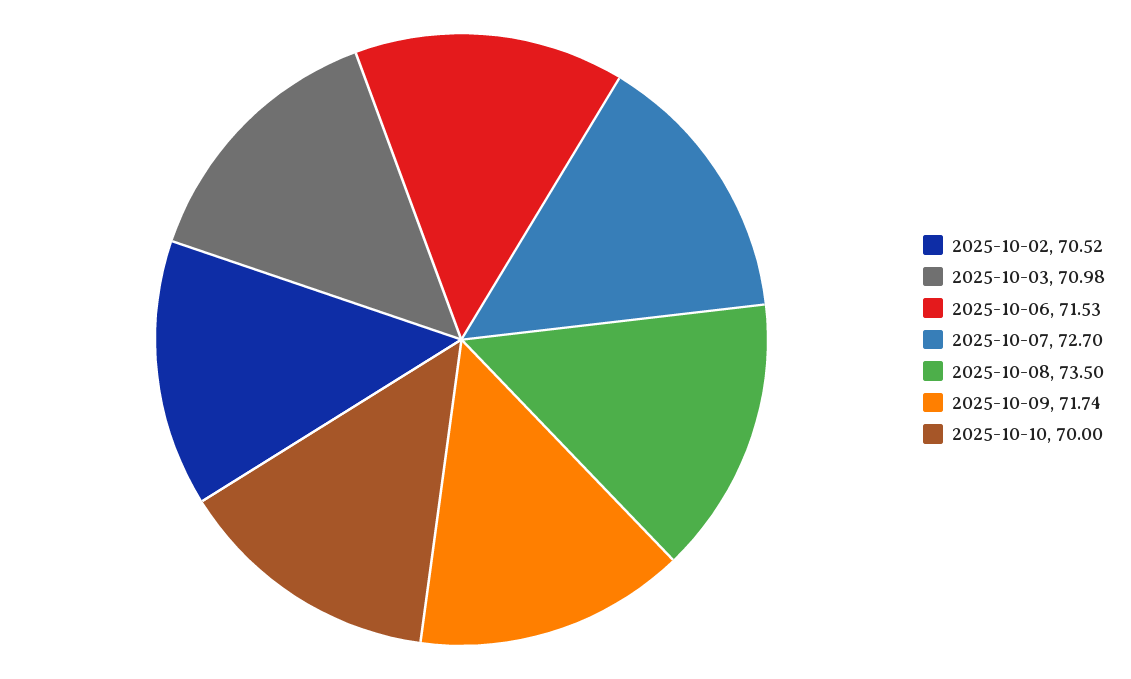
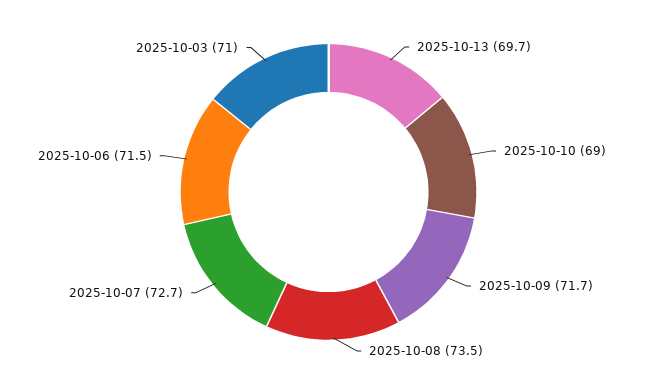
2025-10-02: 70.52 -> none
2025-10-10: 70 -> 69
2025-10-13: none -> 69.7

